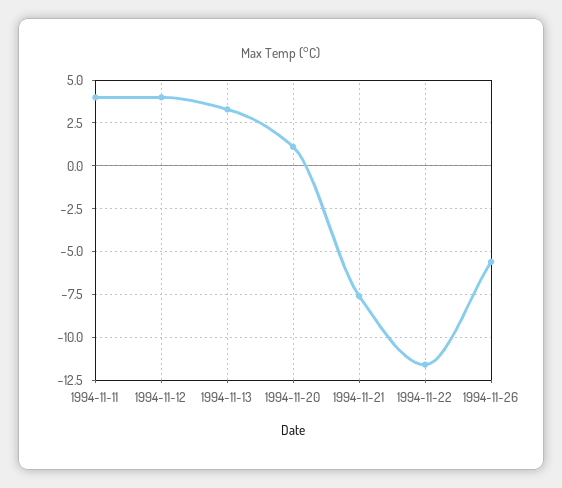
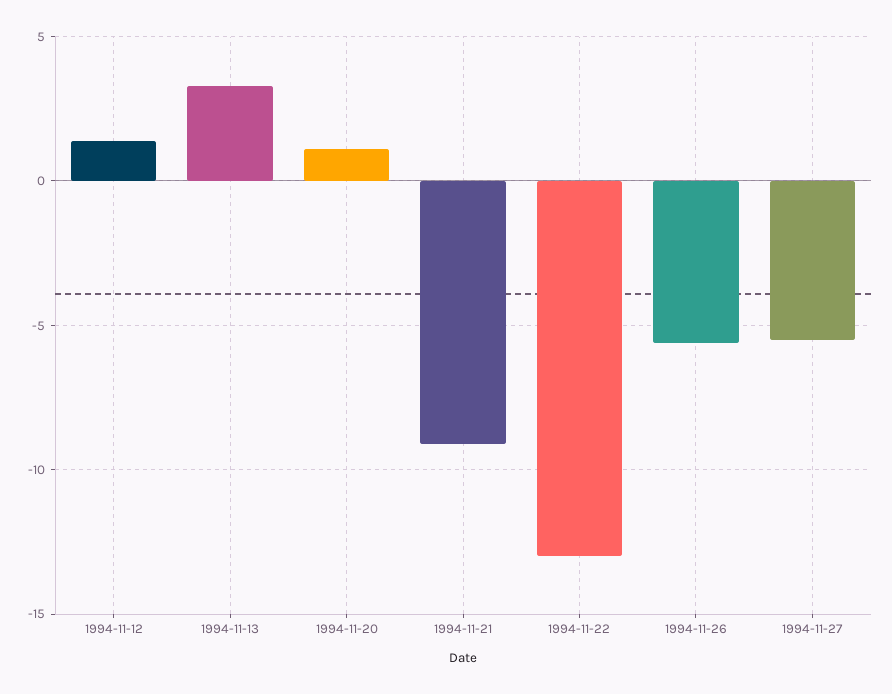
1994-11-11: 4 -> none
1994-11-12: 4 -> 1.5
1994-11-21: -7.5 -> -9
1994-11-22: -11.5 -> -13
1994-11-27: none -> -5.5

